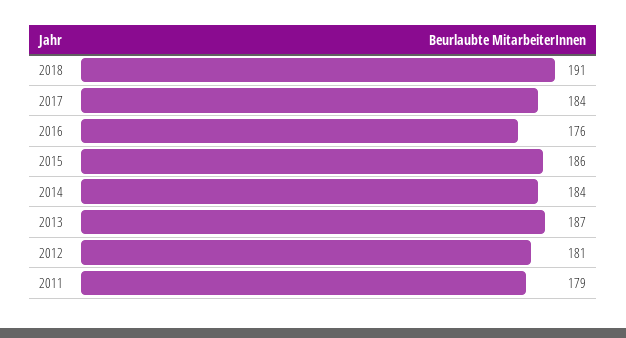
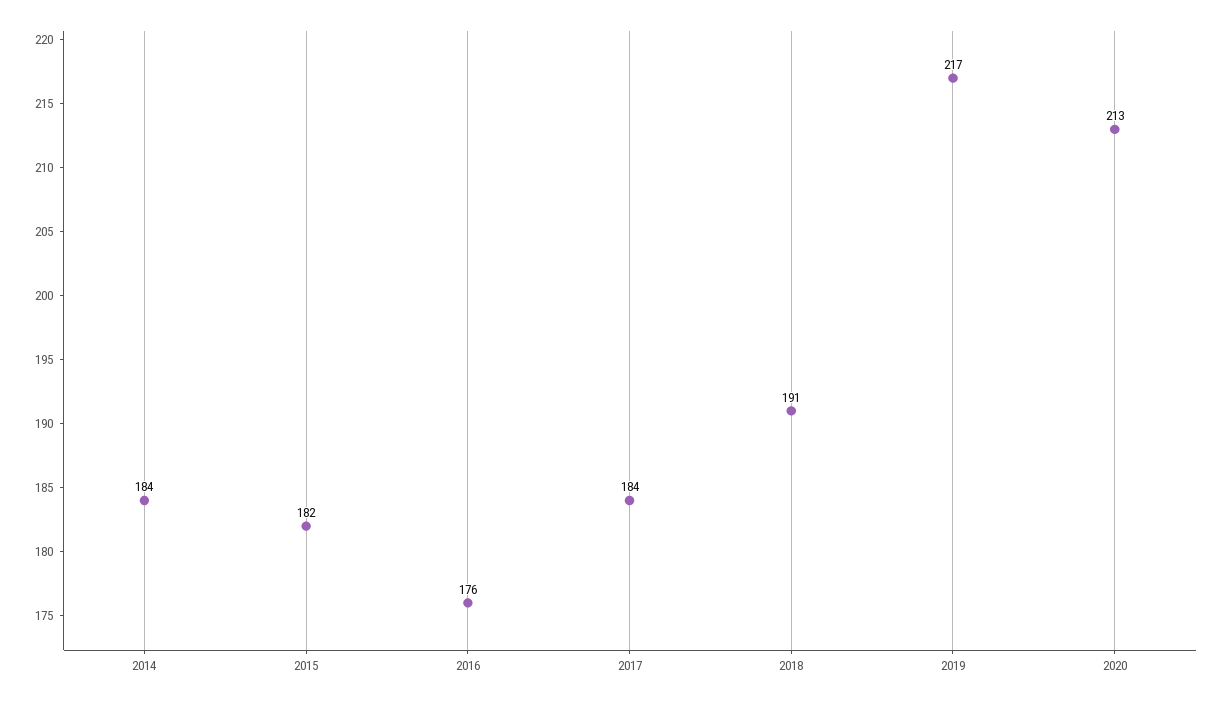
2015: 186 -> 182
2013: 187 -> none
2012: 181 -> none
2011: 179 -> none
2019: none -> 217
2020: none -> 213

